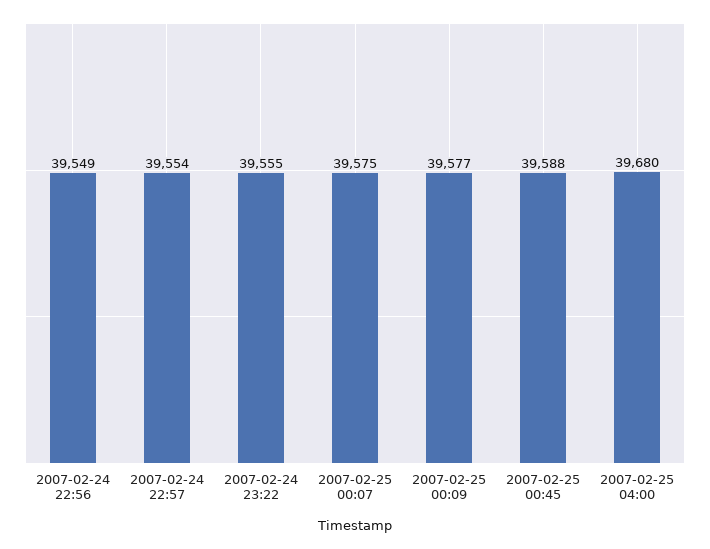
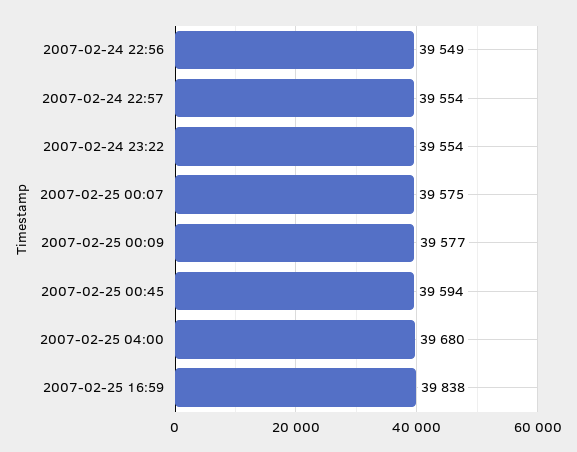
2007-02-24 23:22: 39555 -> 39554
2007-02-25 00:45: 39588 -> 39594
2007-02-25 16:59: none -> 39838

